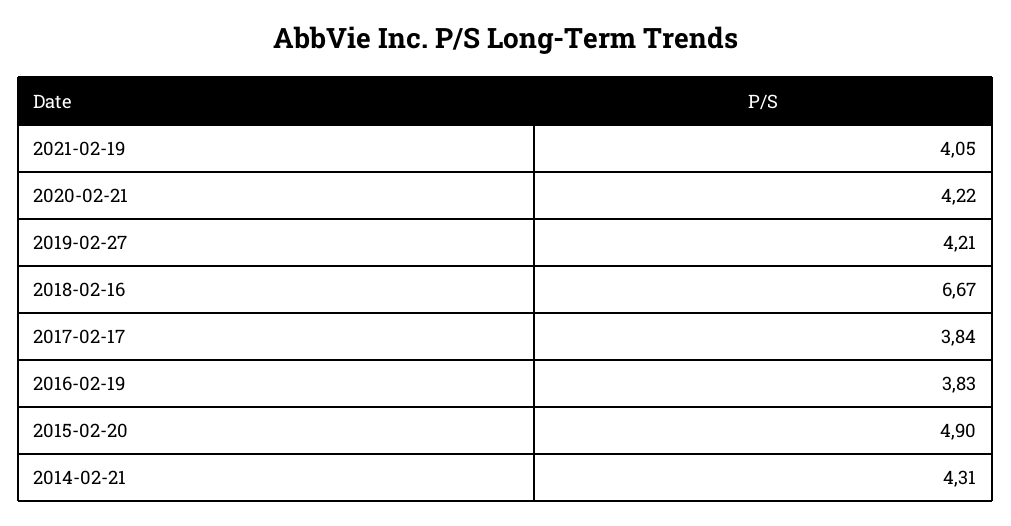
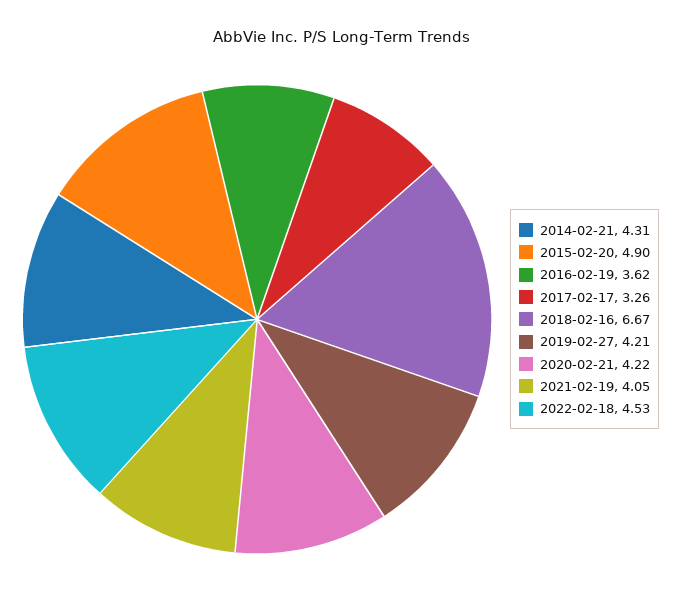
2017-02-17: 3.84 -> 3.26
2016-02-19: 3.83 -> 3.62
2022-02-18: none -> 4.53

